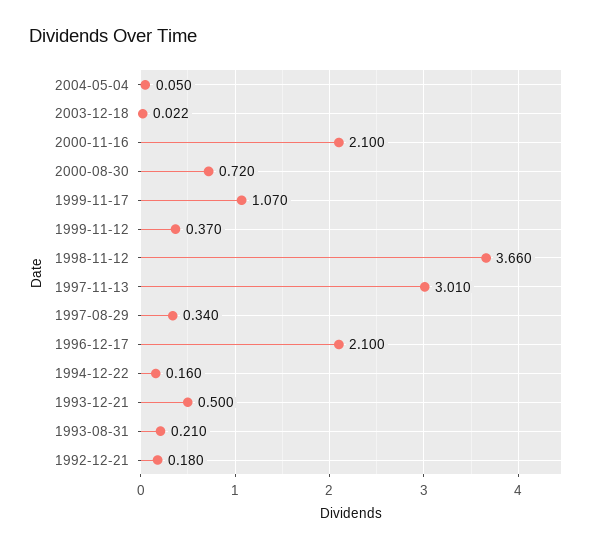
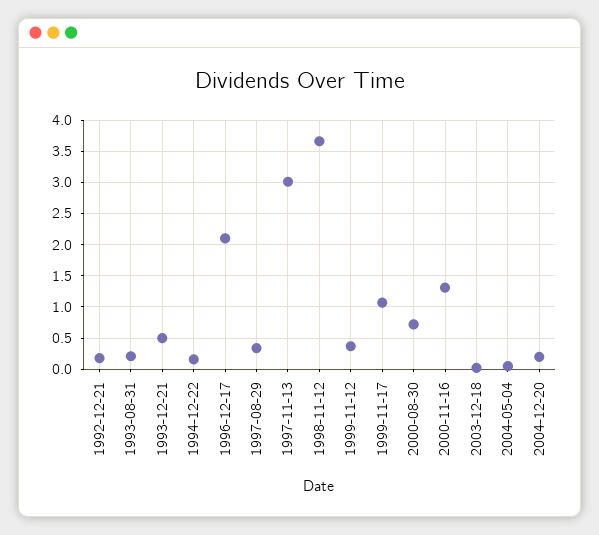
2000-11-16: 2.1 -> 1.3
2004-12-20: none -> 0.2

